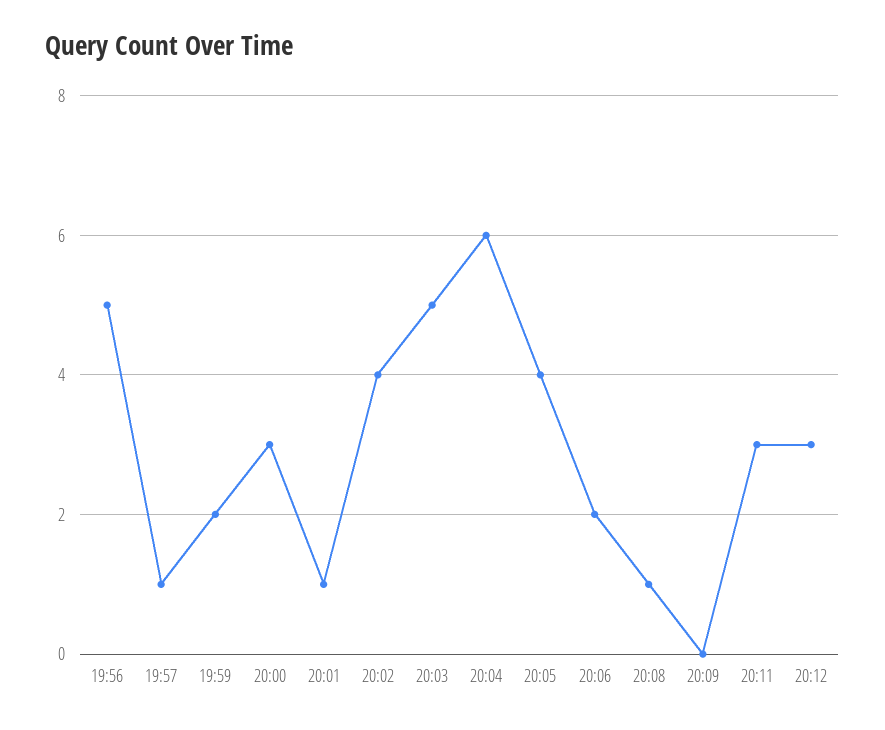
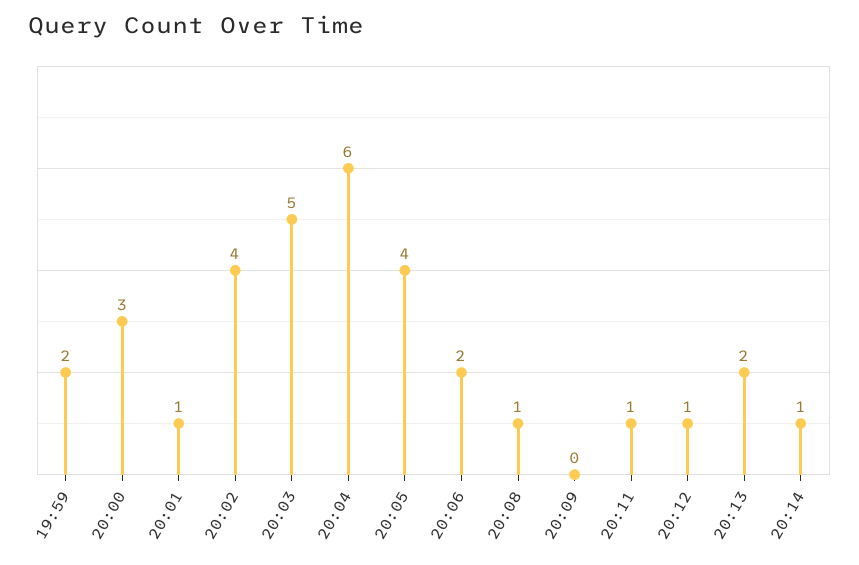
19:56: 5 -> none
19:57: 1 -> none
20:11: 3 -> 1
20:12: 3 -> 1
20:13: none -> 2
20:14: none -> 1

